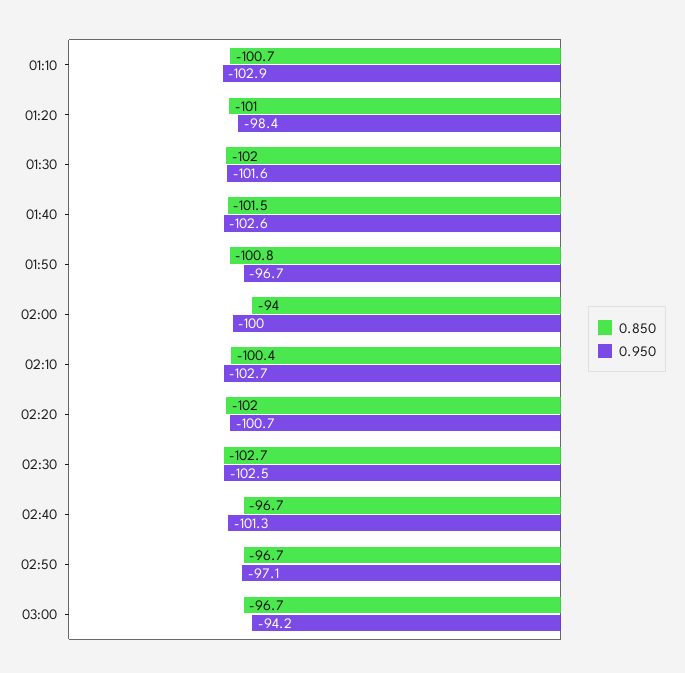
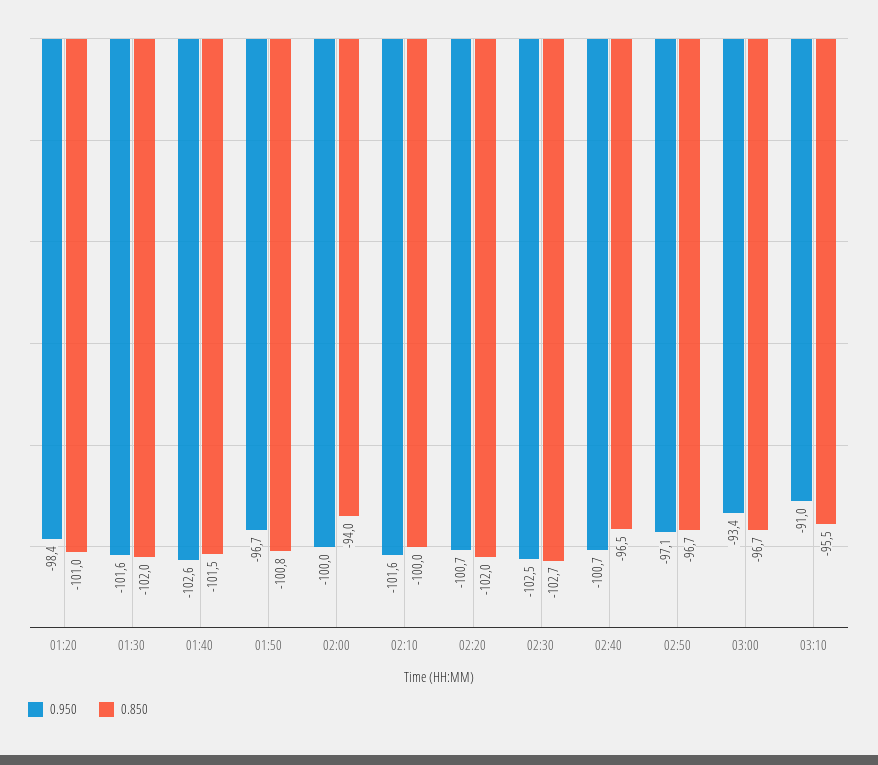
0.850, 01:10: -100.7 -> none
0.950, 01:10: -102.9 -> none
0.850, 02:10: -100.4 -> -100
0.950, 02:10: -102.7 -> -101.6
0.850, 02:40: -96.7 -> -96.5
0.950, 02:40: -101.3 -> -100.7
0.950, 03:00: -94.2 -> -93.4
0.950, 03:10: none -> -91
0.850, 03:10: none -> -95.5

